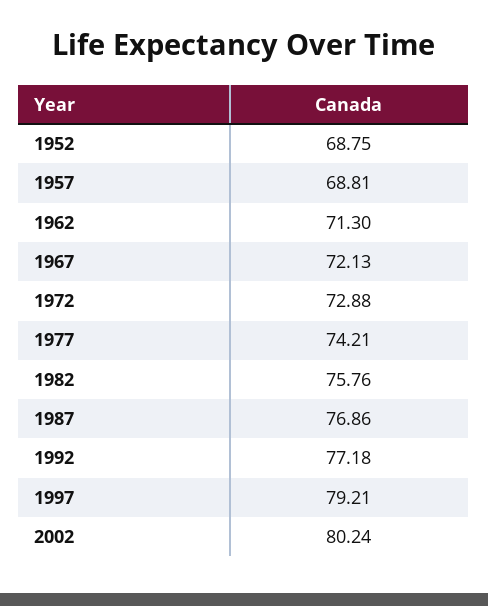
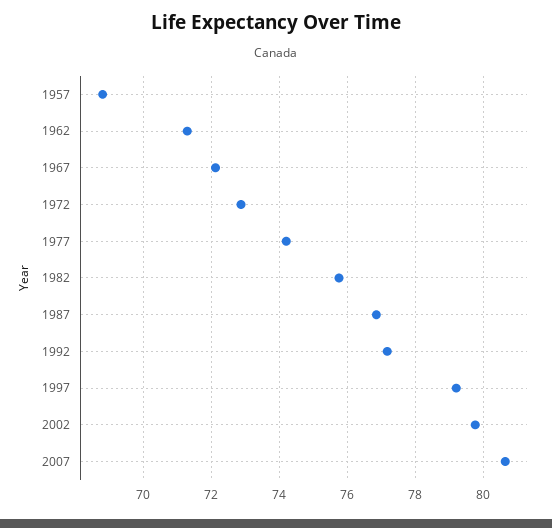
1952: 68.75 -> none
2002: 80.24 -> 79.8
2007: none -> 80.6

